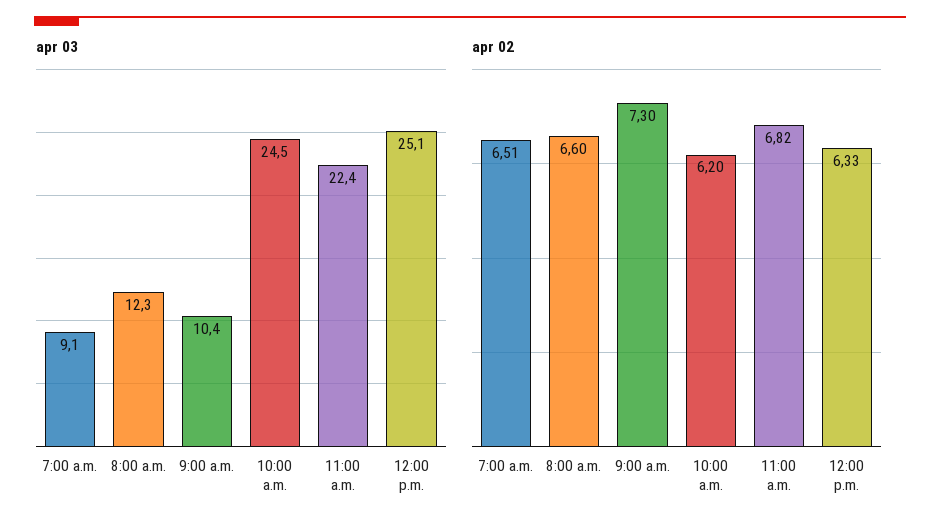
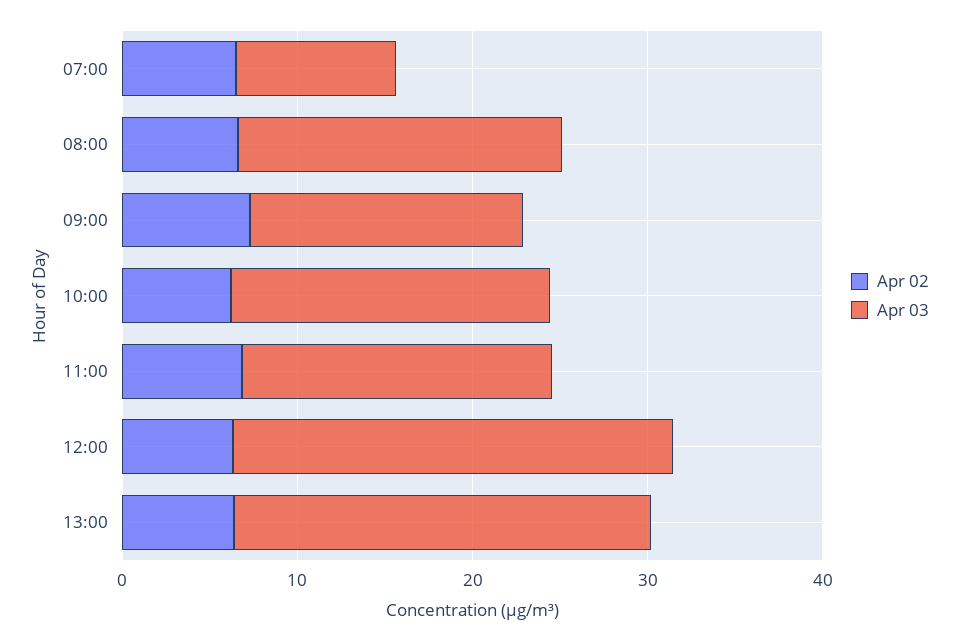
apr 03, 8:00 a.m.: 12.3 -> 18
apr 03, 9:00 a.m.: 10.4 -> 16
apr 03, 10:00 a.m.: 24.5 -> 18
apr 03, 11:00 a.m.: 22.4 -> 18
apr 02, 13:00: none -> 6
apr 03, 13:00: none -> 24

